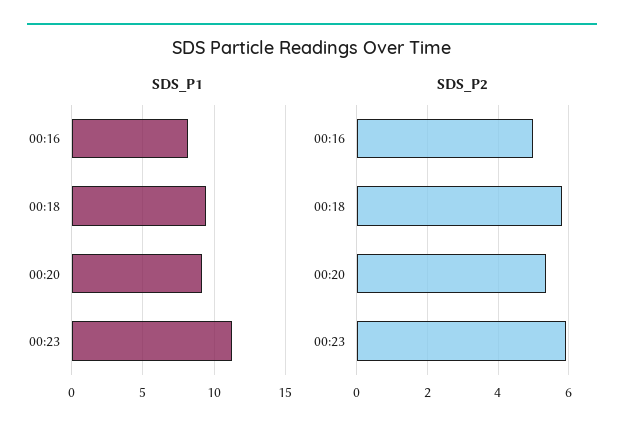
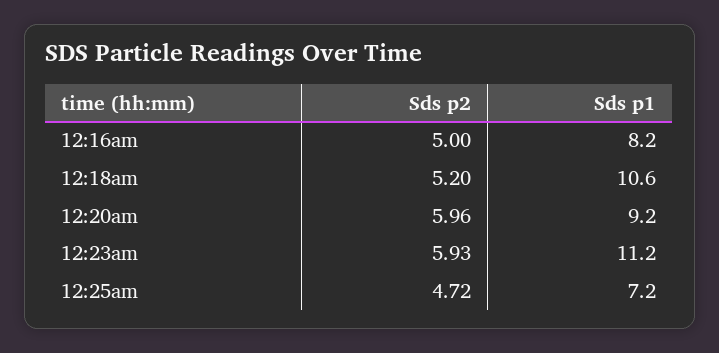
SDS_P1, 00:18: 9.5 -> 10.6
SDS_P2, 00:18: 5.8 -> 5.2
SDS_P2, 00:20: 5.4 -> 5.96
SDS_P2, 12:25am: none -> 4.72
SDS_P1, 12:25am: none -> 7.2

